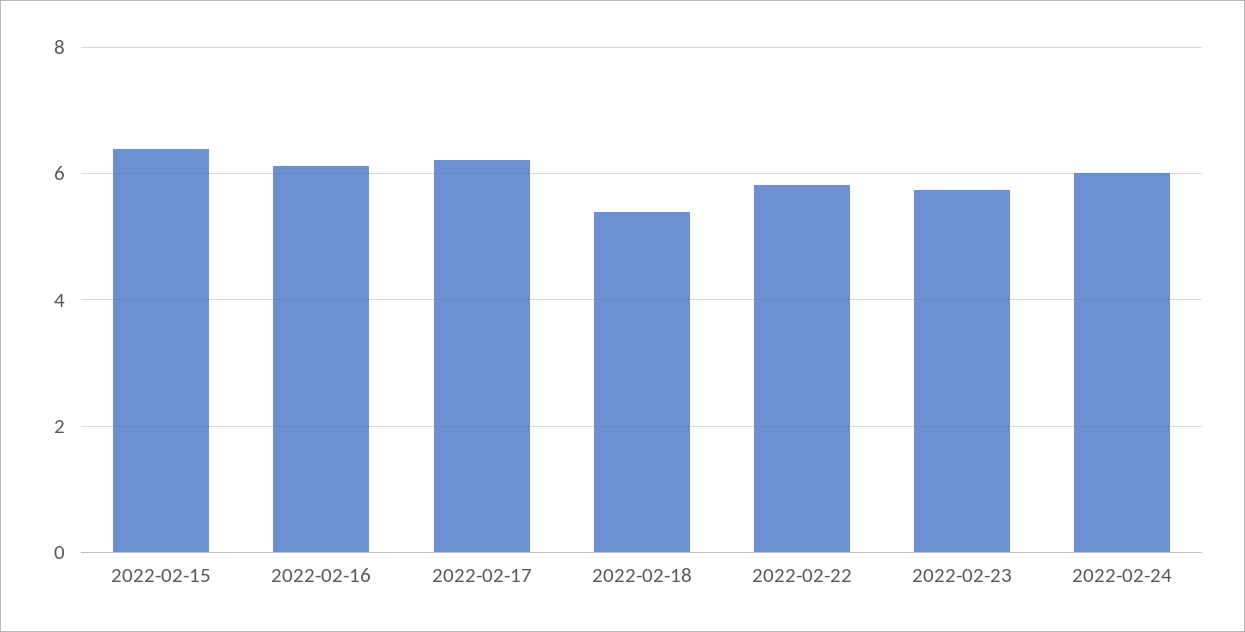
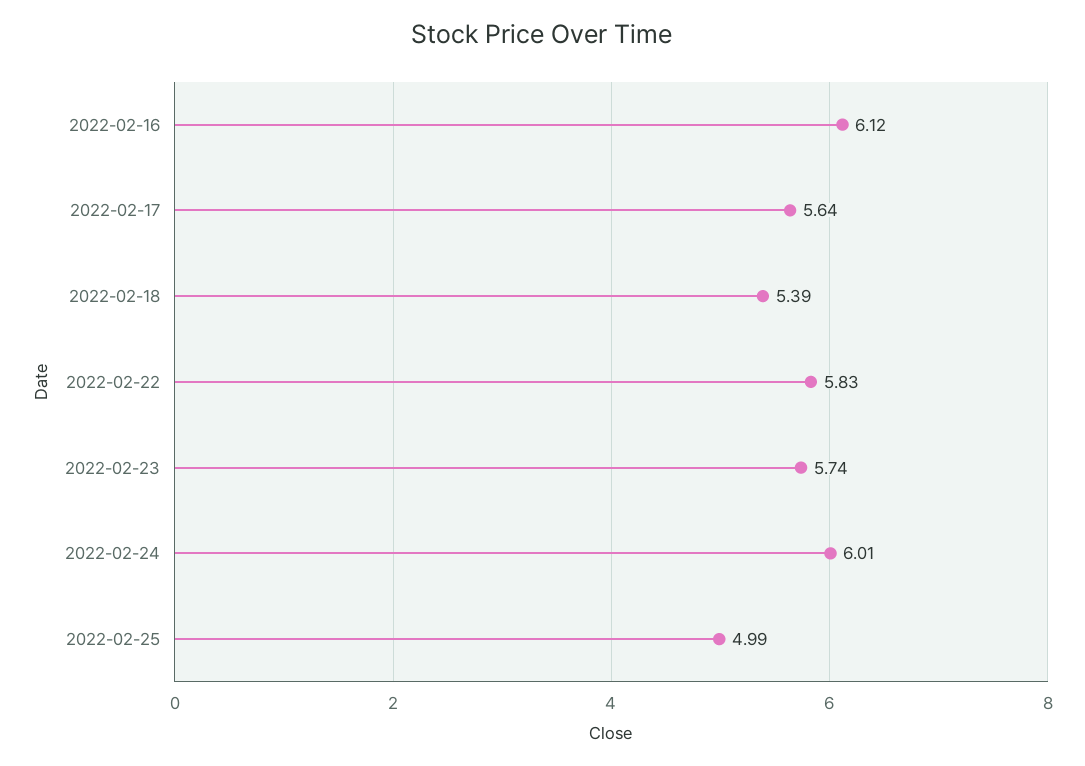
2022-02-15: 6.4 -> none
2022-02-17: 6.2 -> 5.64
2022-02-25: none -> 4.99

